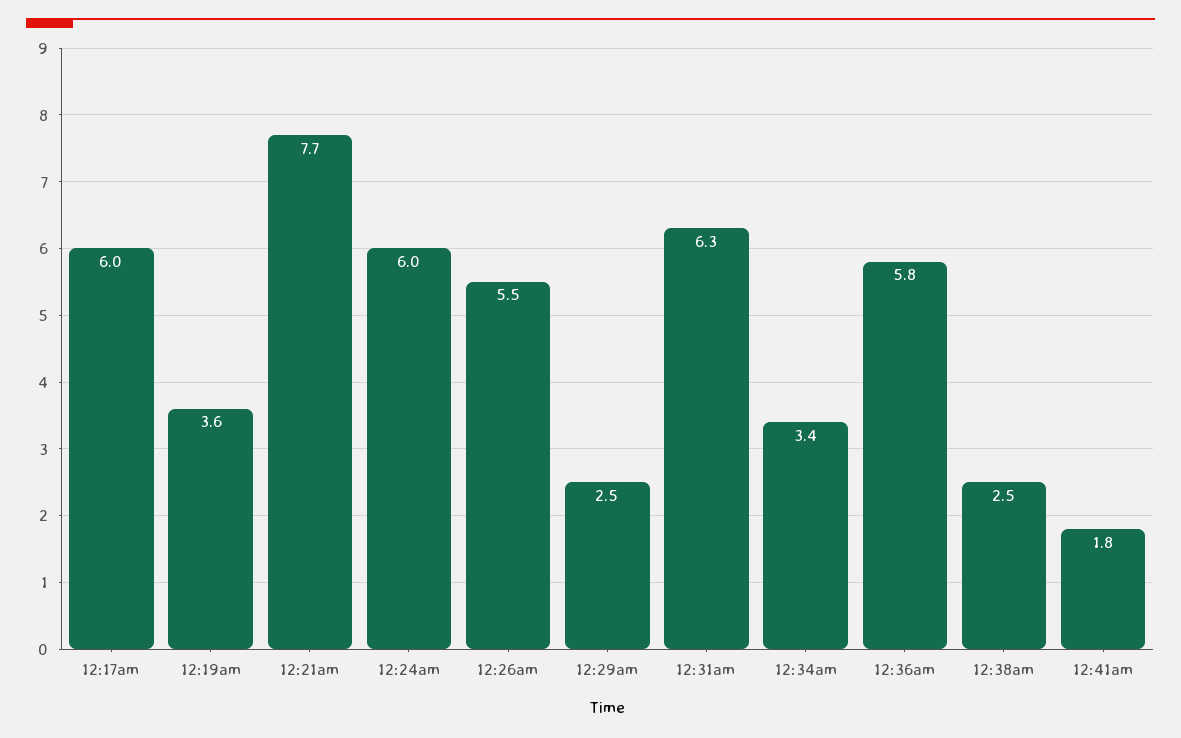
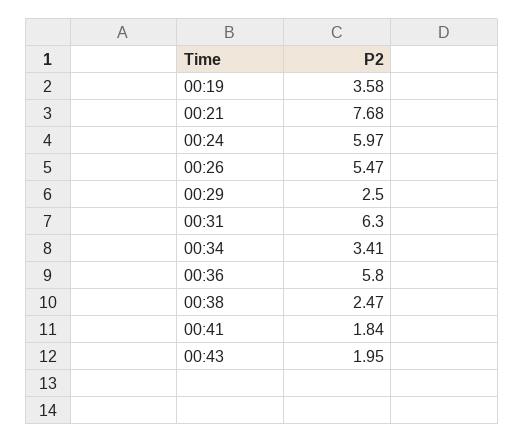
12:17am: 6 -> none
00:43: none -> 1.95

